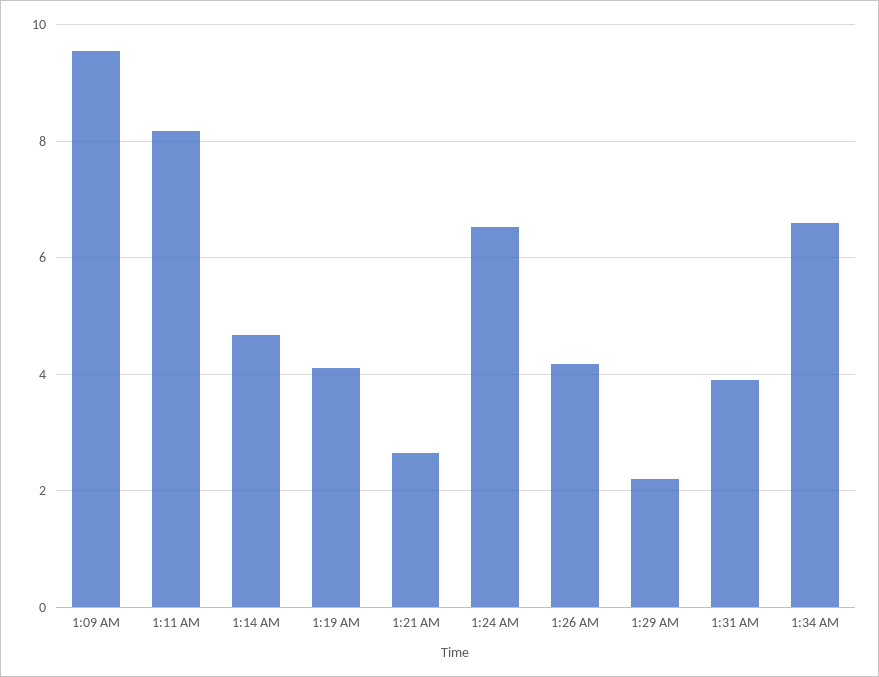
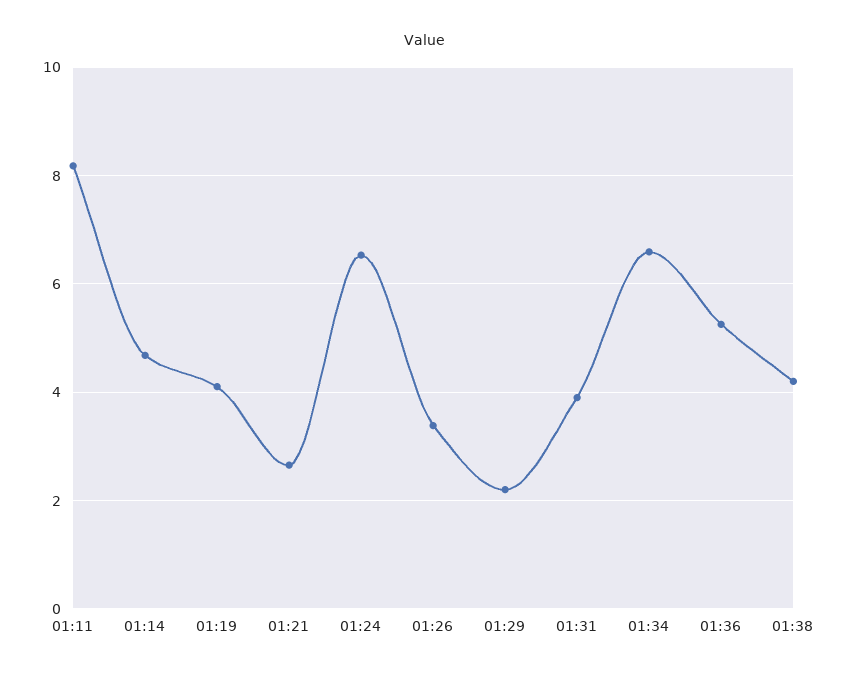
1:09 AM: 9.6 -> none
1:26 AM: 4.2 -> 3.4
01:36: none -> 5.2
01:38: none -> 4.2

